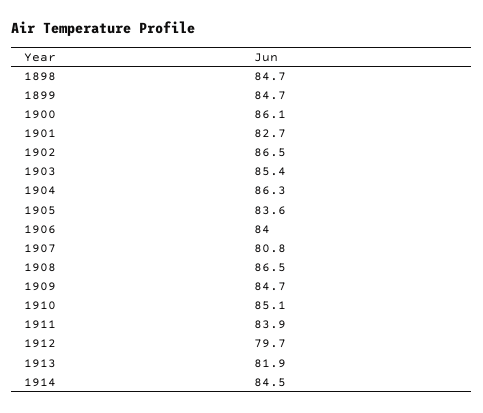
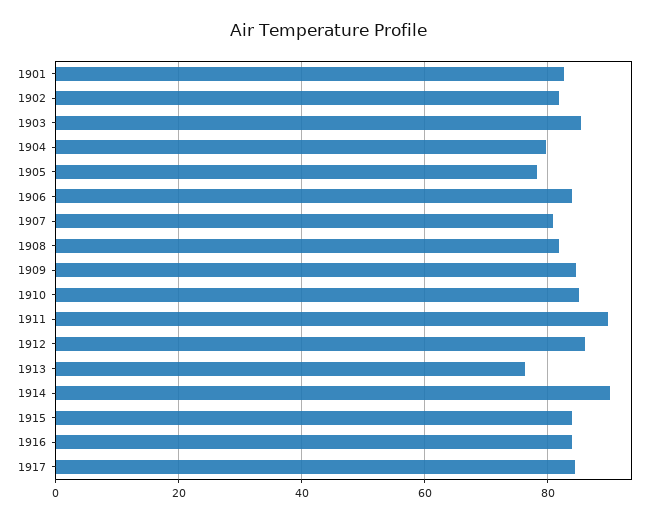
1898: 84.7 -> none
1899: 84.7 -> none
1900: 86.1 -> none
1902: 86.5 -> 82
1904: 86.3 -> 80
1905: 83.6 -> 78
1908: 86.5 -> 82
1911: 83.9 -> 90
1912: 79.7 -> 86
1913: 81.9 -> 76
1914: 84.5 -> 90
1915: none -> 84
1916: none -> 84
1917: none -> 84

